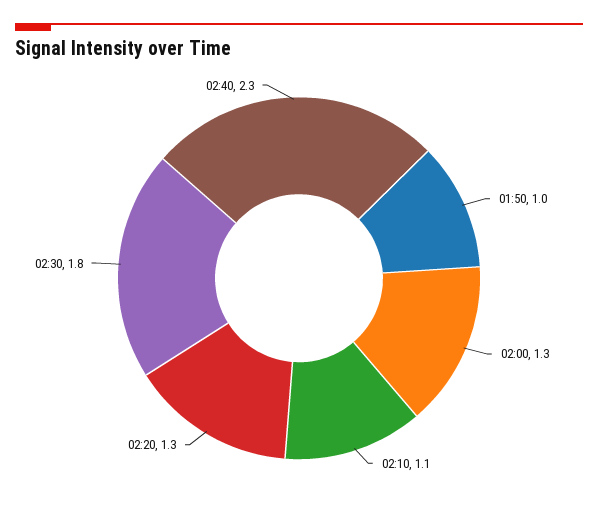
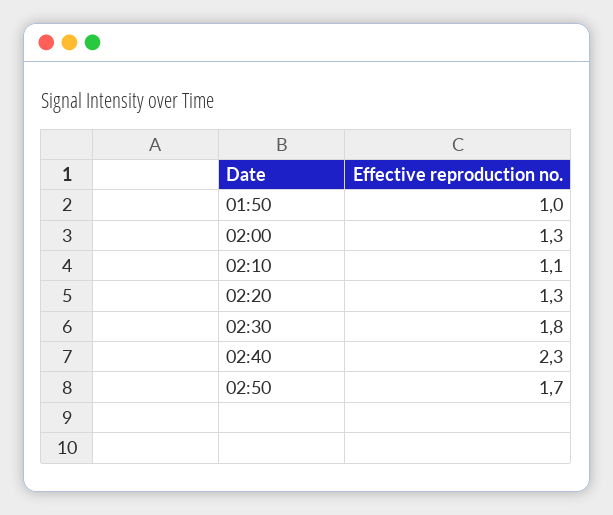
02:50: none -> 1.7

